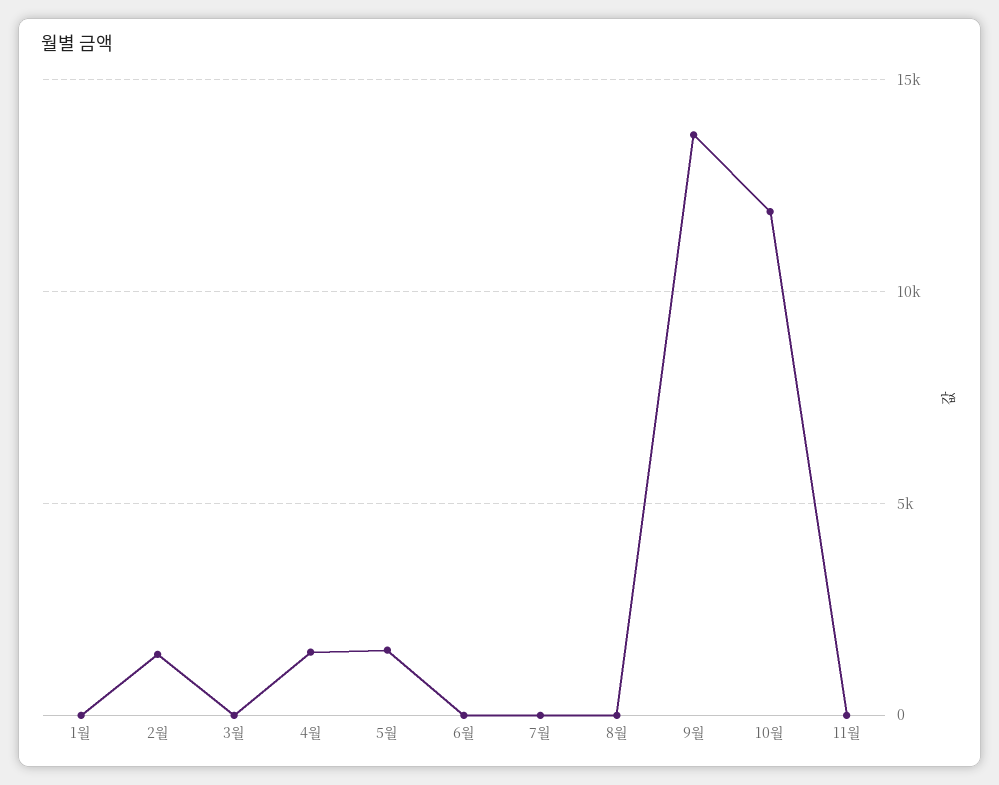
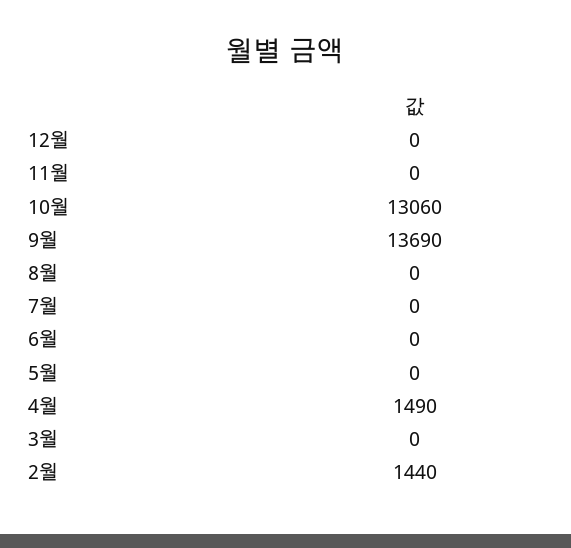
1월: 0 -> none
5월: 1500 -> 0
10월: 12000 -> 13060
12월: none -> 0

